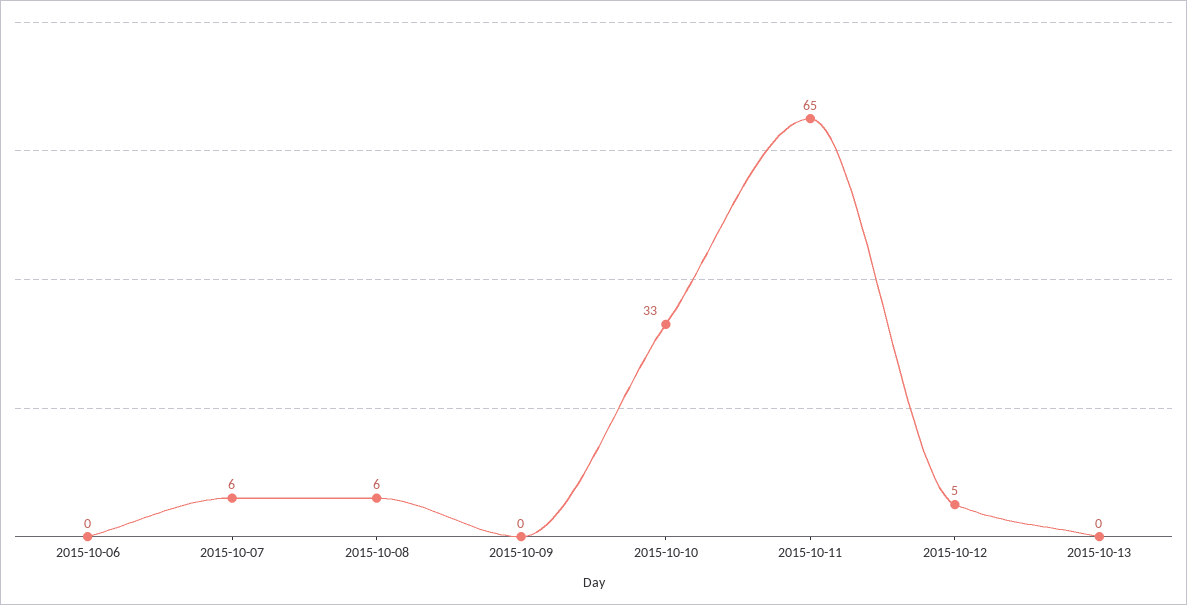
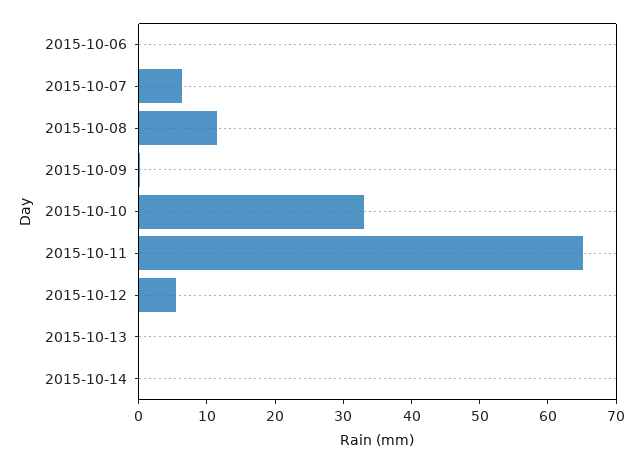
2015-10-08: 6 -> 12
2015-10-14: none -> 0

